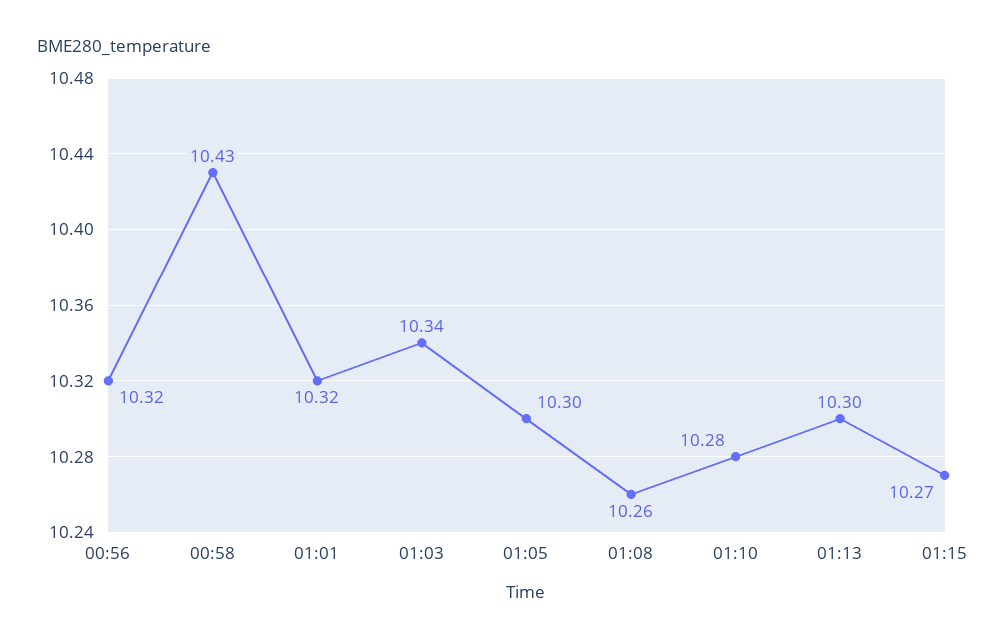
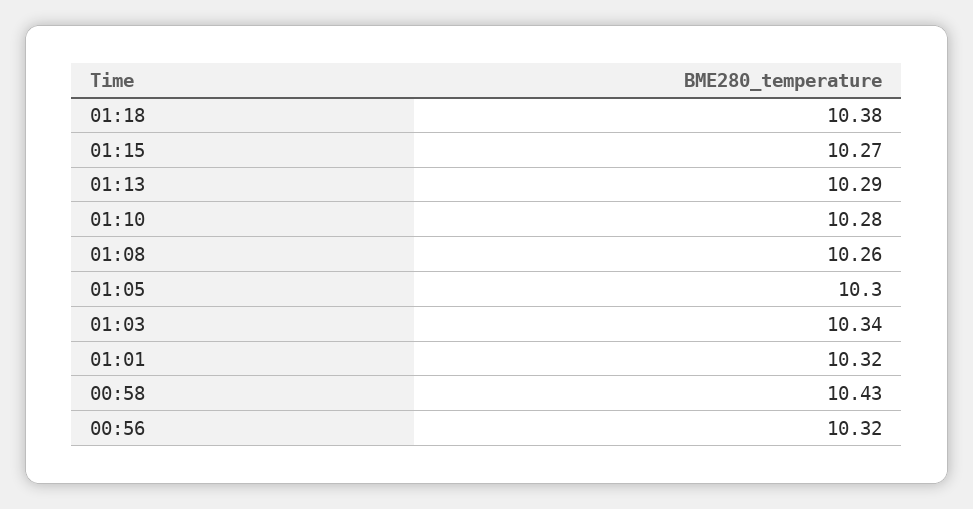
01:13: 10.3 -> 10.29
01:18: none -> 10.38

